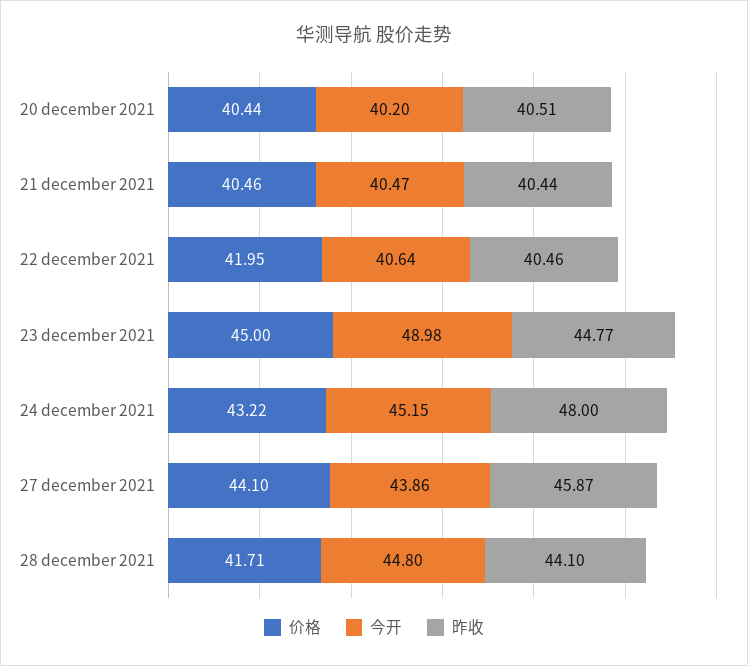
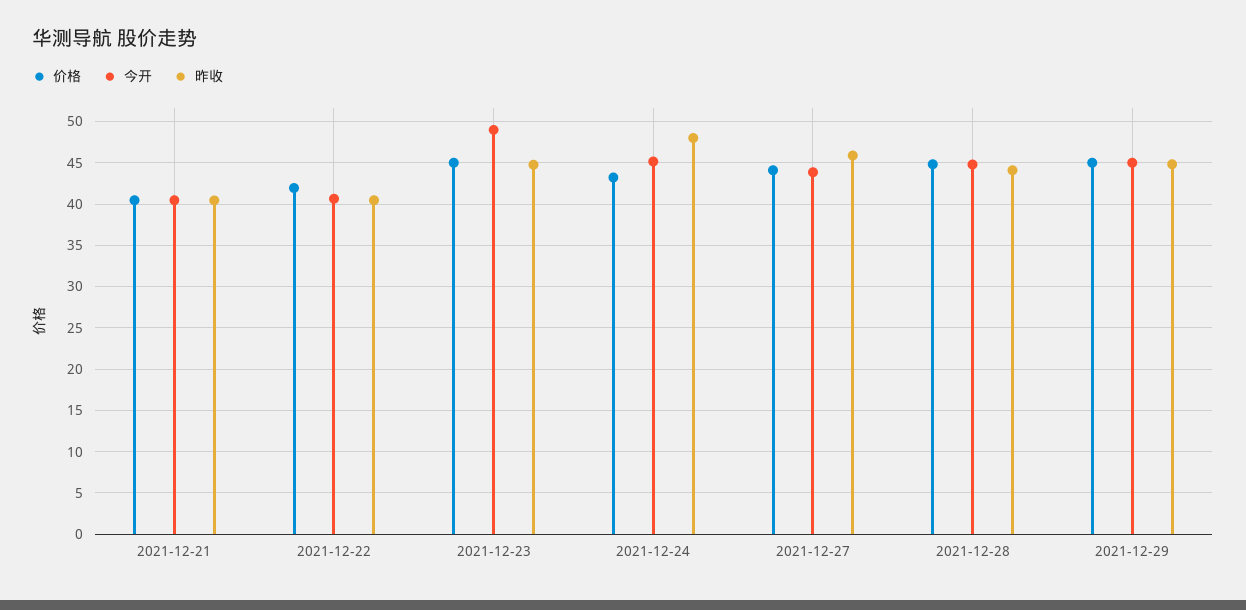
价格, 20 december 2021: 40.44 -> none
今开, 20 december 2021: 40.2 -> none
昨收, 20 december 2021: 40.51 -> none
价格, 28 december 2021: 41.71 -> 45
价格, 2021-12-29: none -> 45
今开, 2021-12-29: none -> 45
昨收, 2021-12-29: none -> 45

